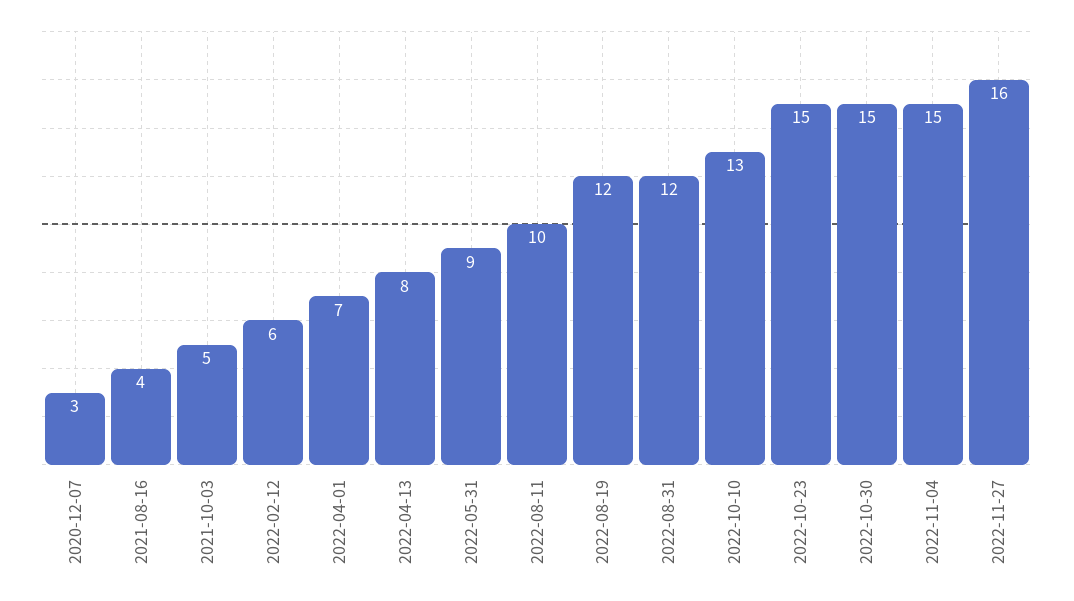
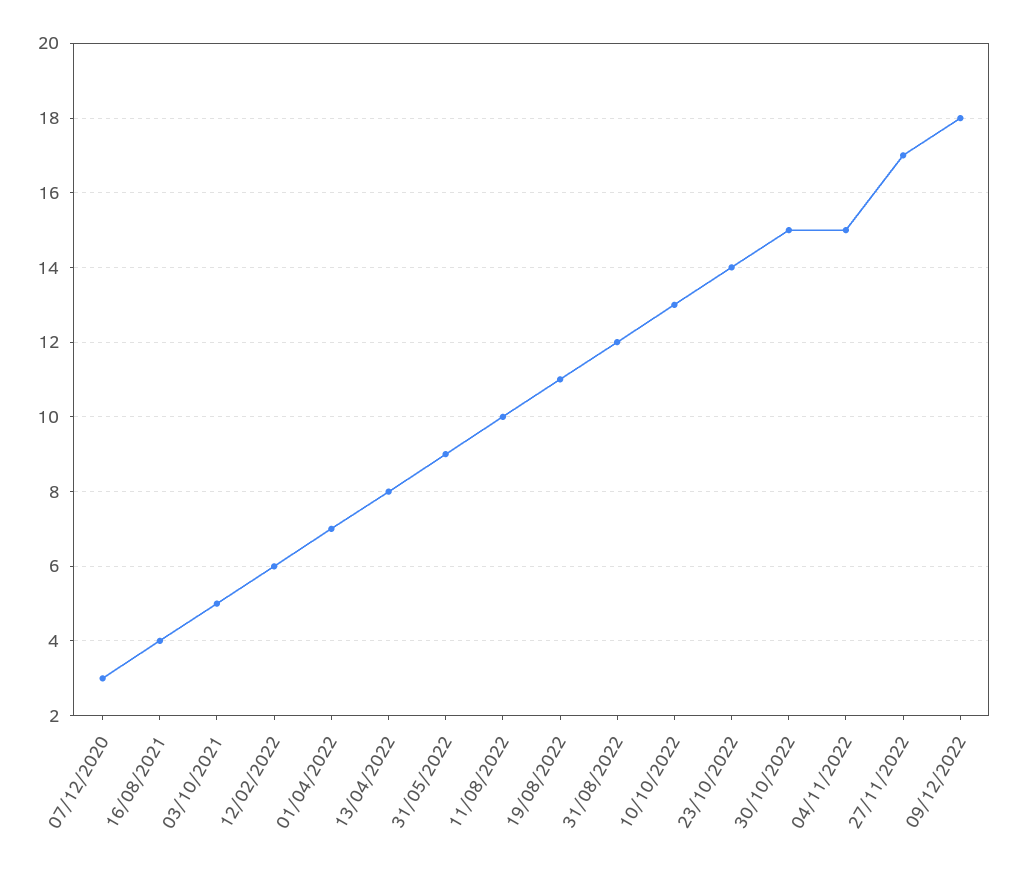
2022-08-19: 12 -> 11
2022-10-23: 15 -> 14
2022-11-27: 16 -> 17
09/12/2022: none -> 18

